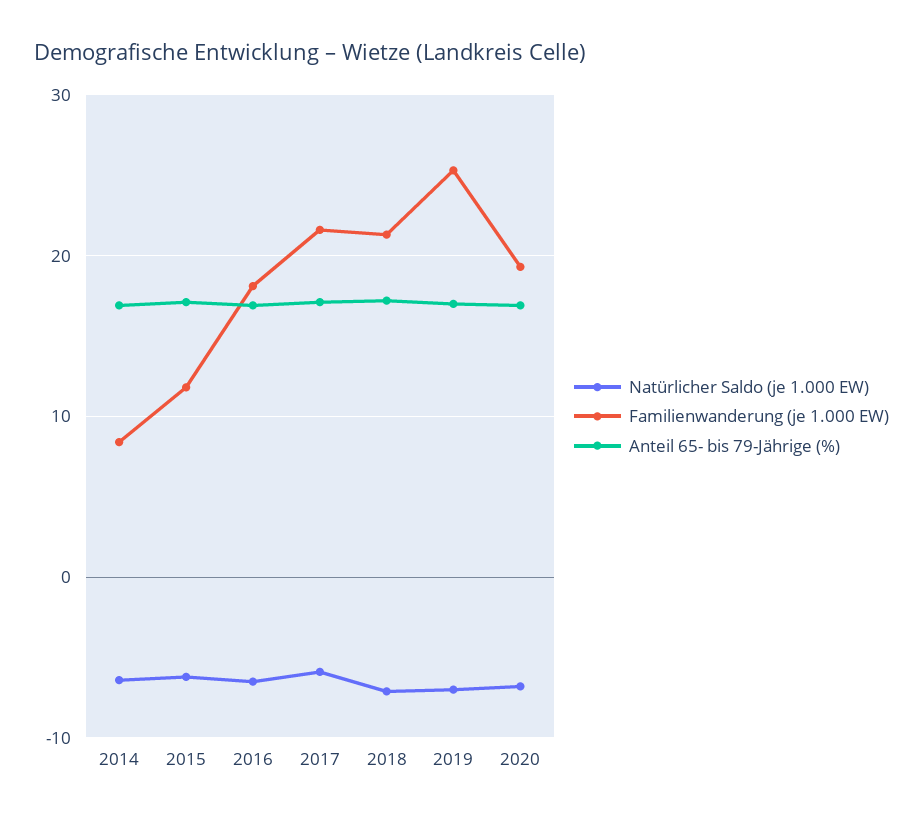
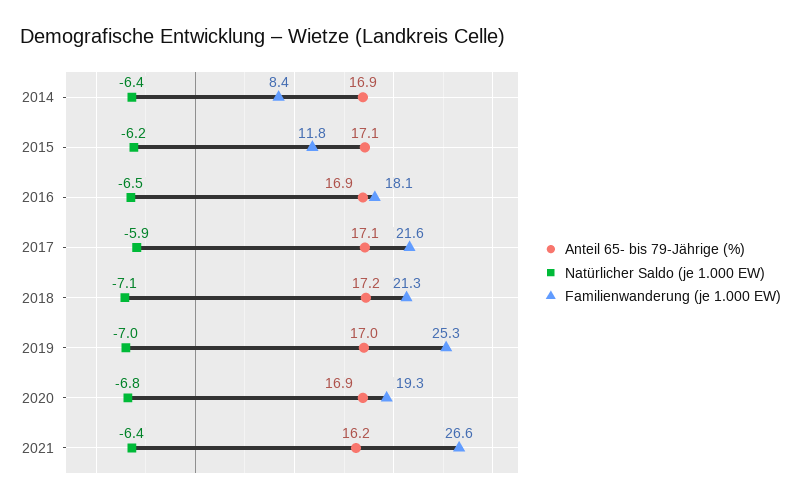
Anteil 65- bis 79-Jährige (%), 2021: none -> 16.2
Natürlicher Saldo (je 1.000 EW), 2021: none -> -6.4
Familienwanderung (je 1.000 EW), 2021: none -> 26.6

